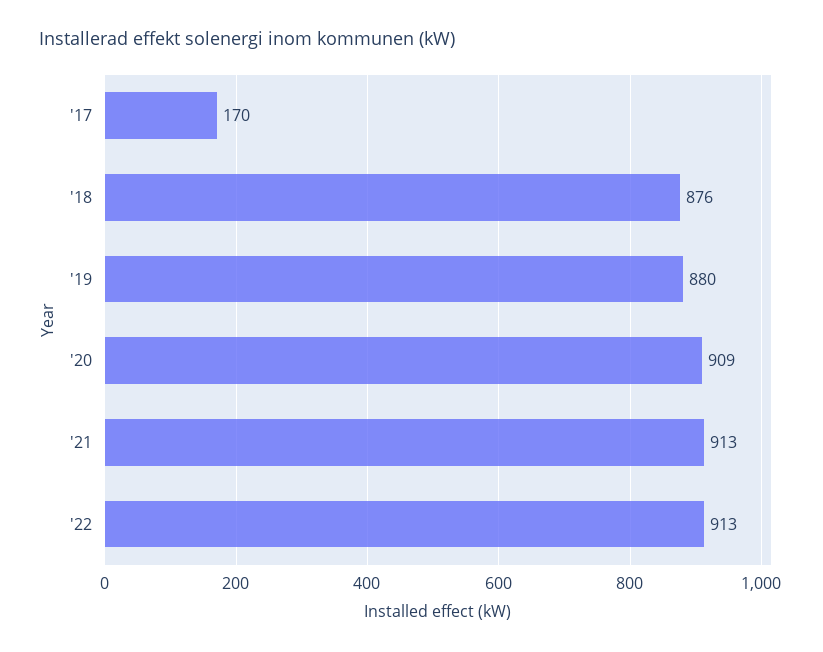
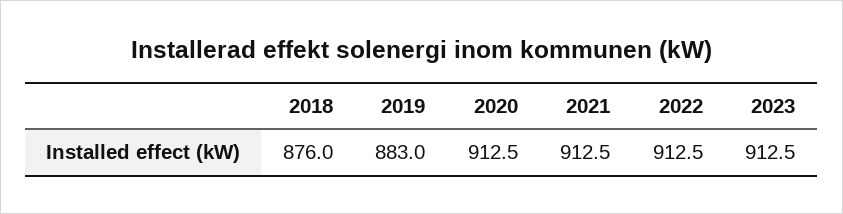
'17: 170 -> none
'19: 880 -> 883
'20: 909 -> 912.5
2023: none -> 912.5

